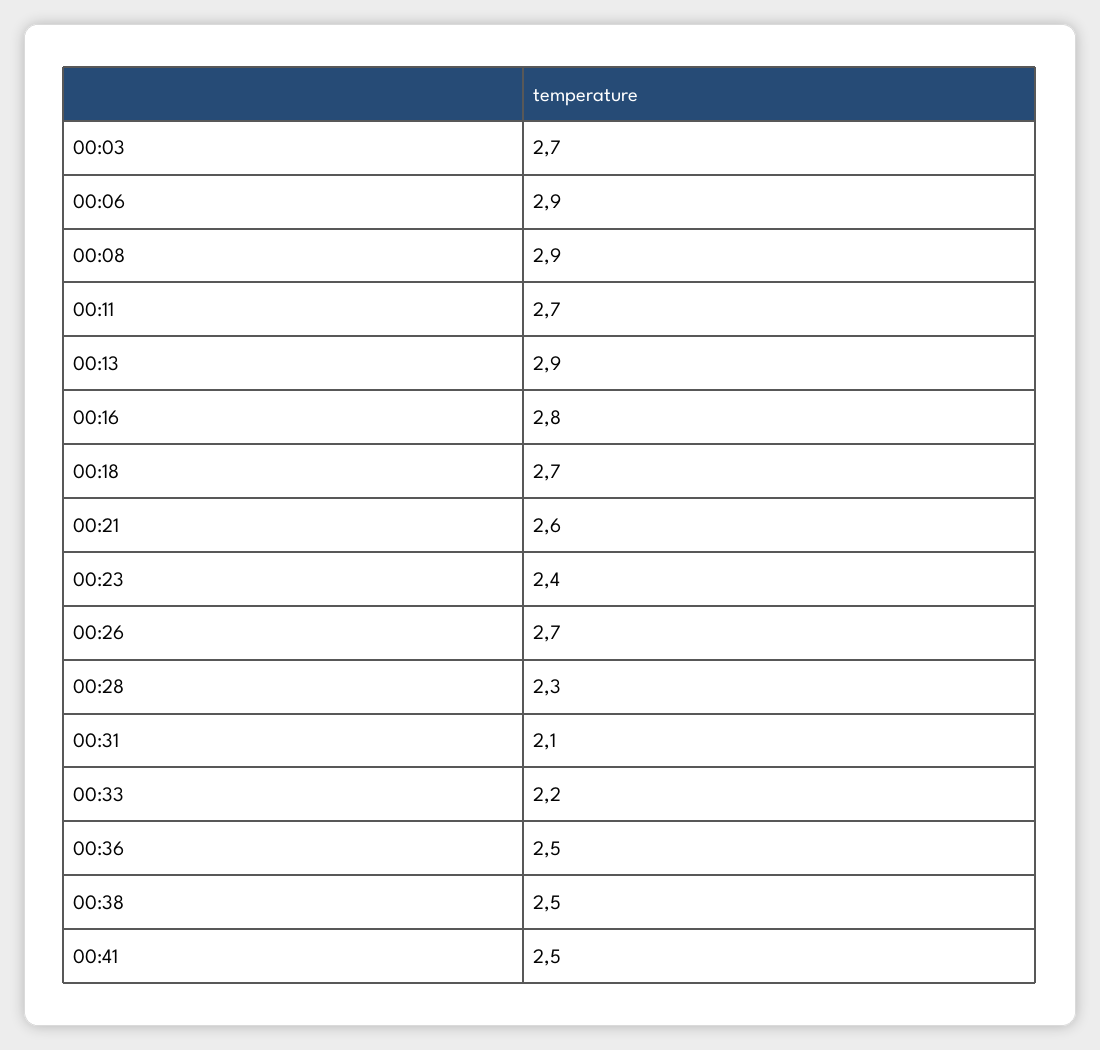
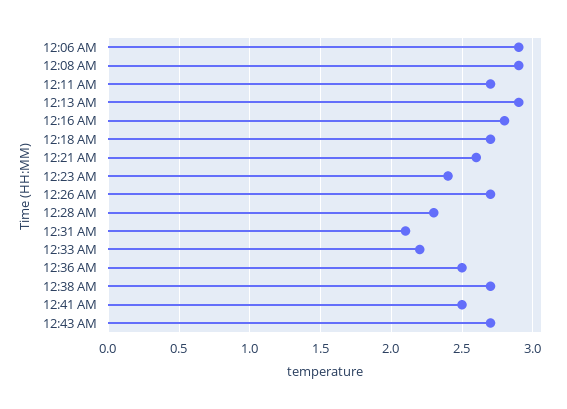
00:03: 2.7 -> none
00:38: 2.5 -> 2.7
12:43 AM: none -> 2.7

